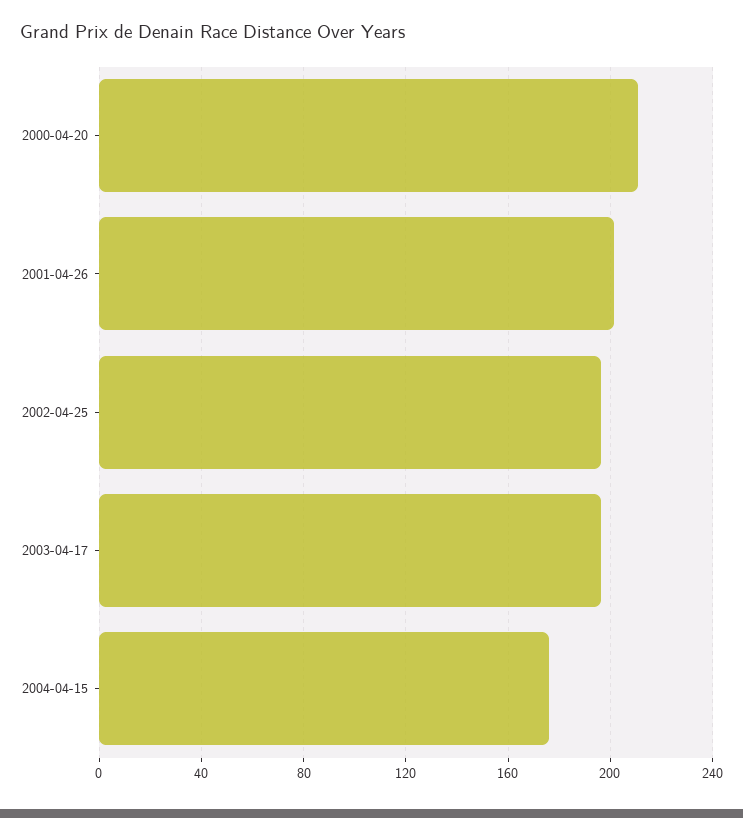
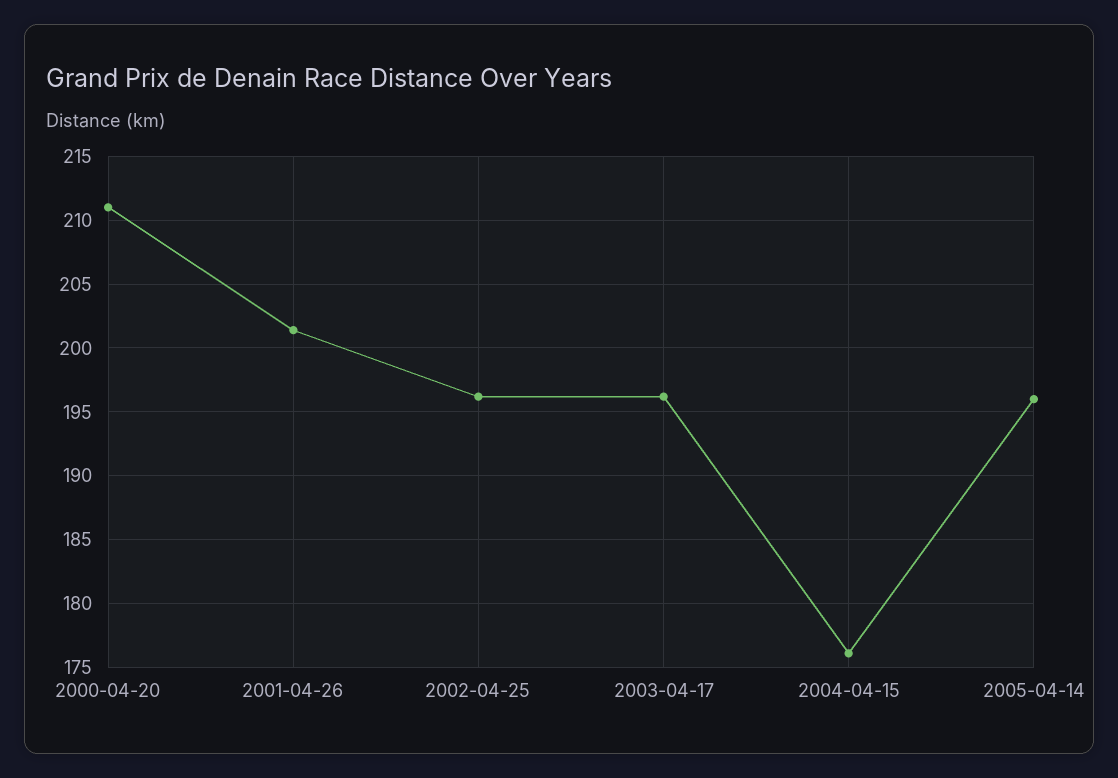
2005-04-14: none -> 196

